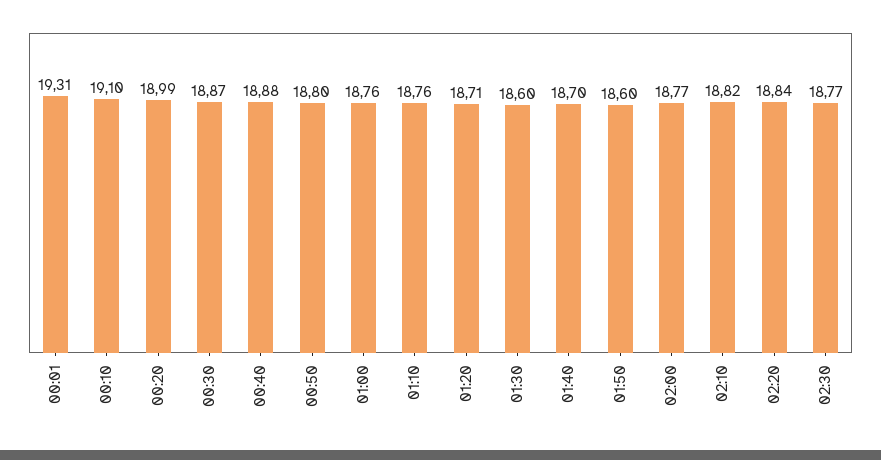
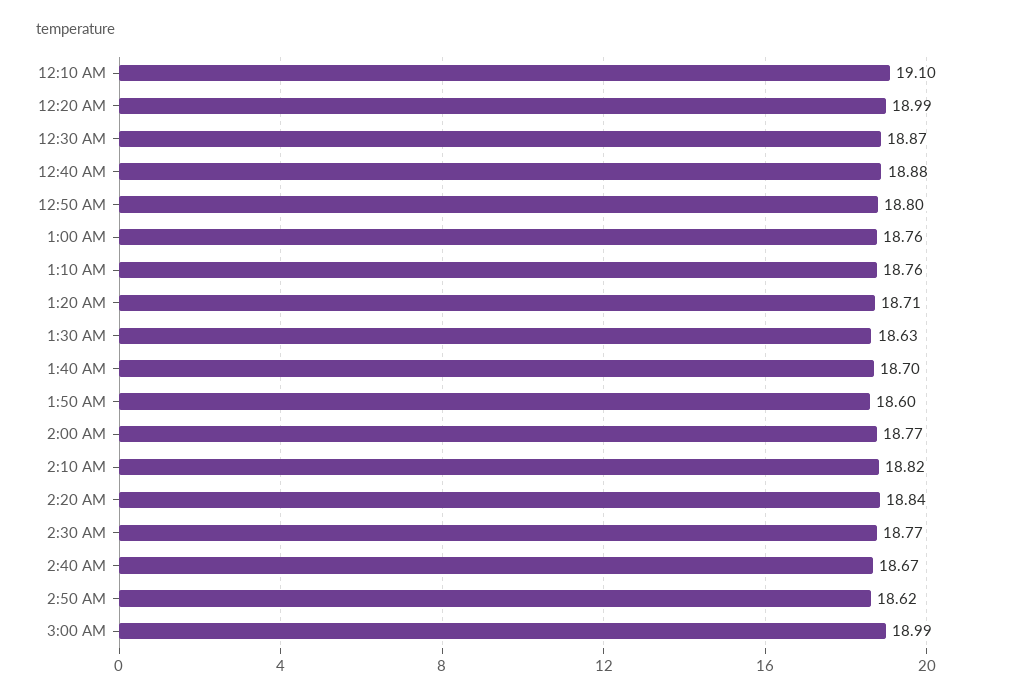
00:01: 19.31 -> none
01:30: 18.6 -> 18.63
2:40 AM: none -> 18.67
2:50 AM: none -> 18.62
3:00 AM: none -> 18.99

